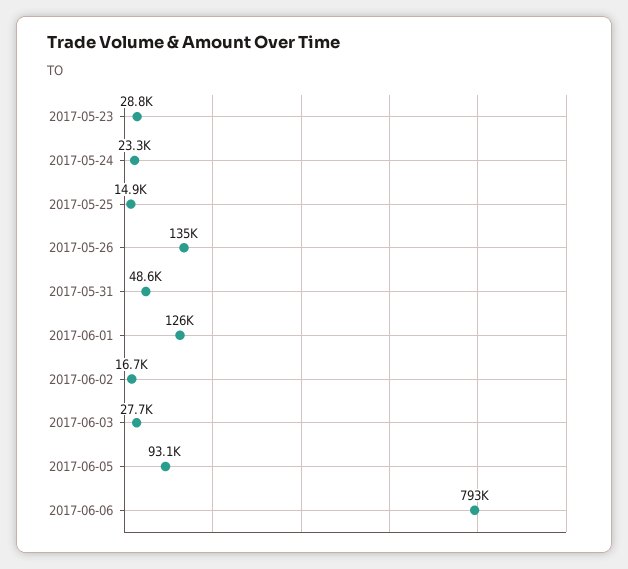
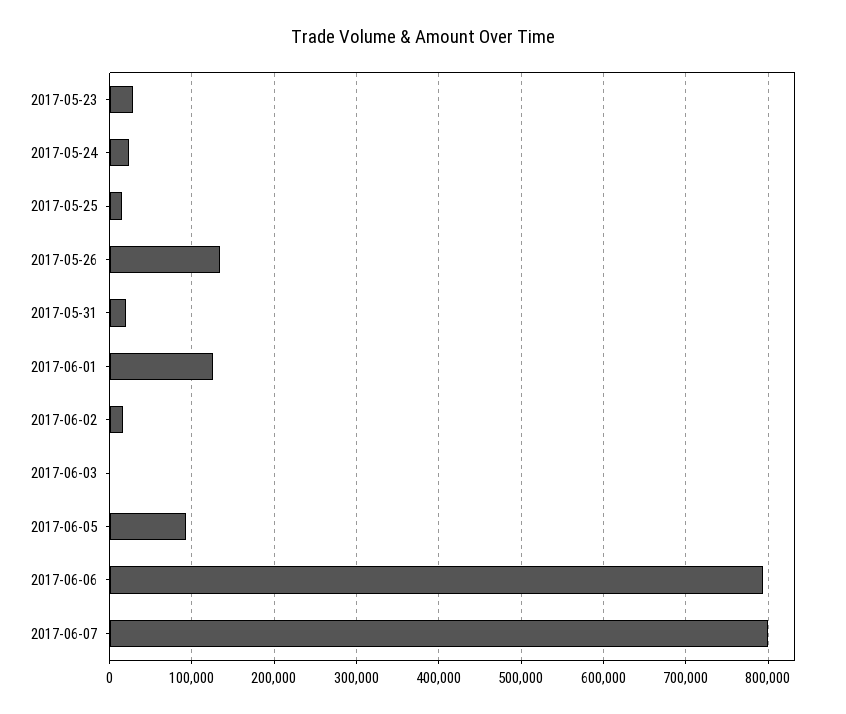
2017-05-31: 48600 -> 20000
2017-06-03: 27700 -> 0
2017-06-07: none -> 800000

